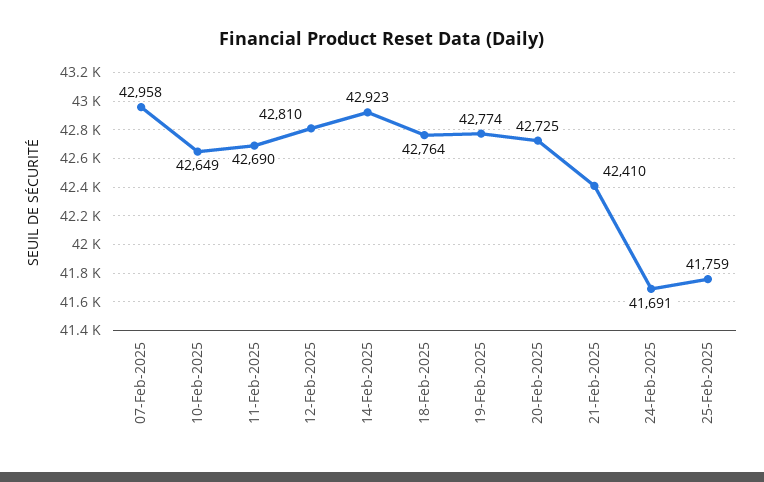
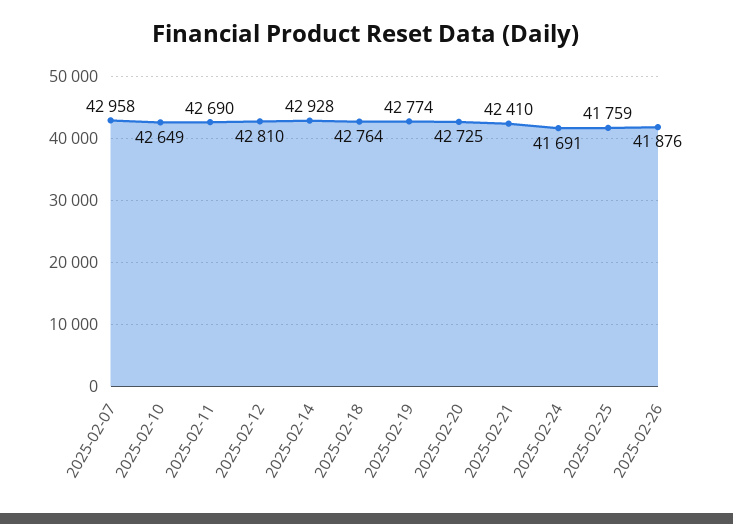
14-Feb-2025: 42923 -> 42928
2025-02-26: none -> 41876

